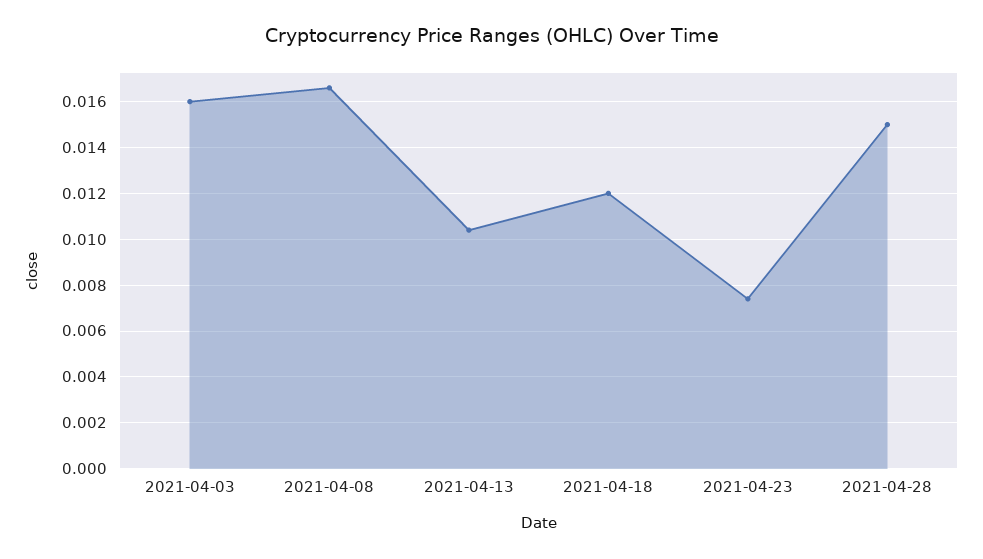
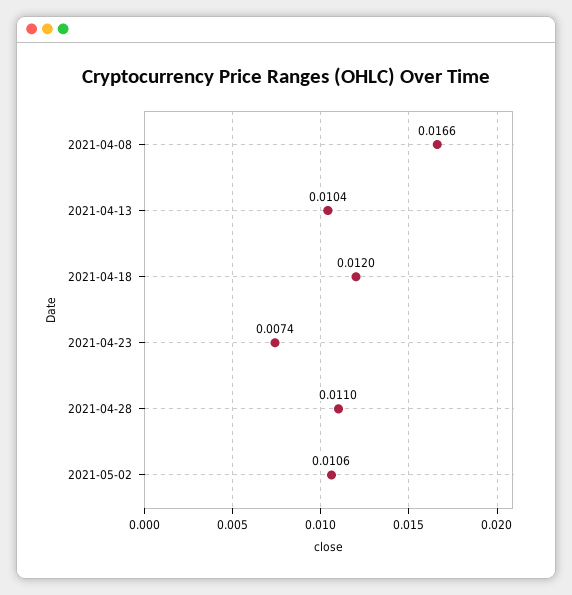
2021-04-03: 0.016 -> none
2021-04-28: 0.015 -> 0.011
2021-05-02: none -> 0.0106

